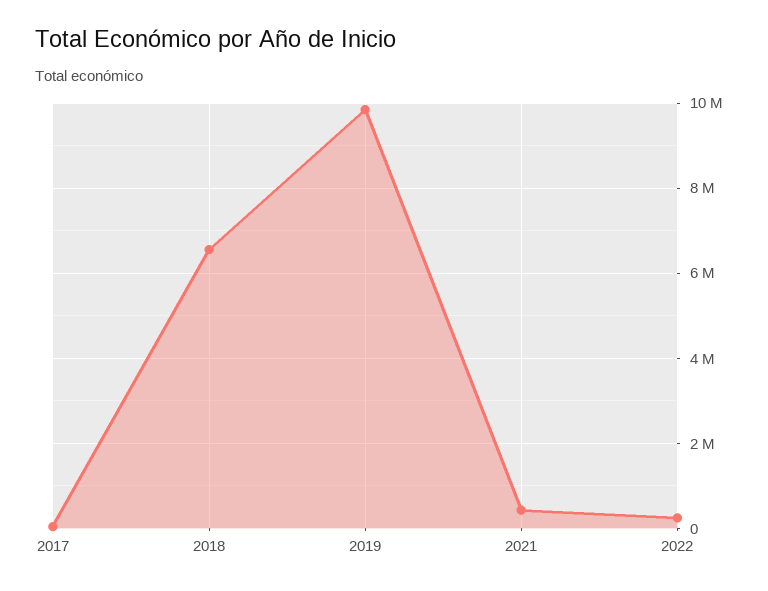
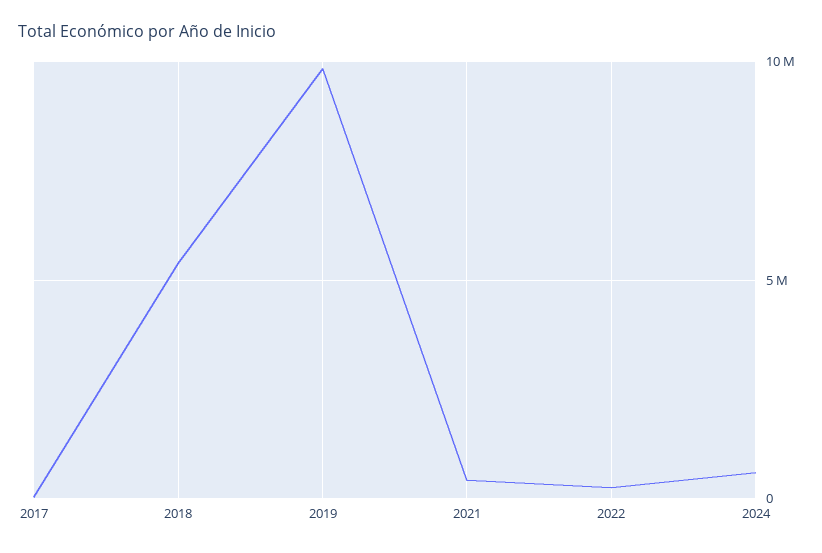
2018: 6600000 -> 5500000
2024: none -> 500000

